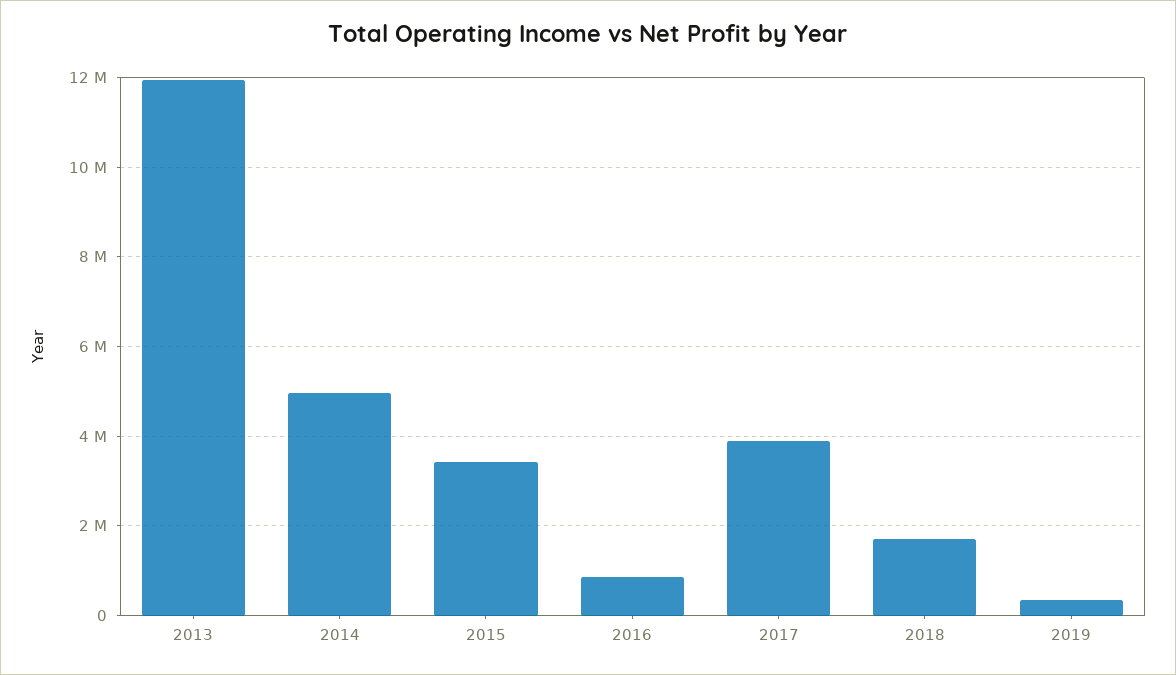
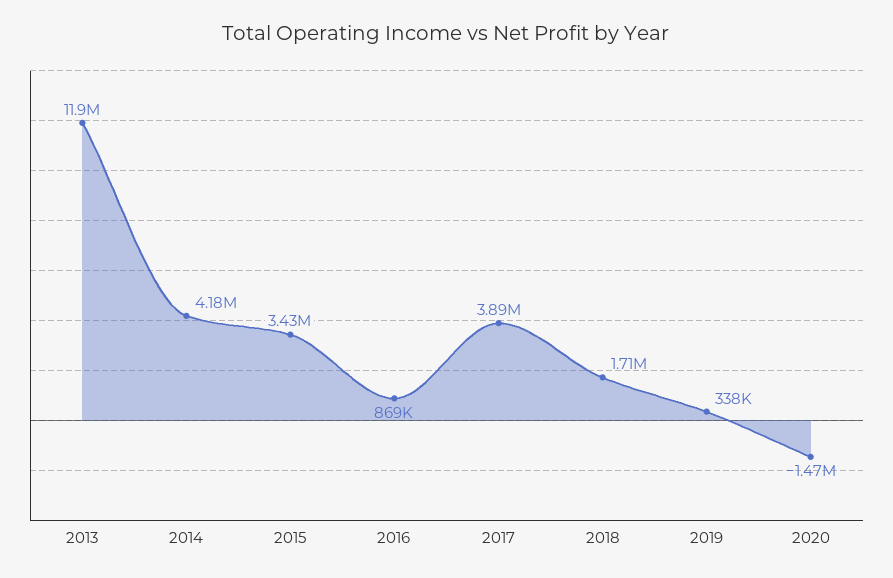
2014: 5000000 -> 4180000
2020: none -> -1470000

